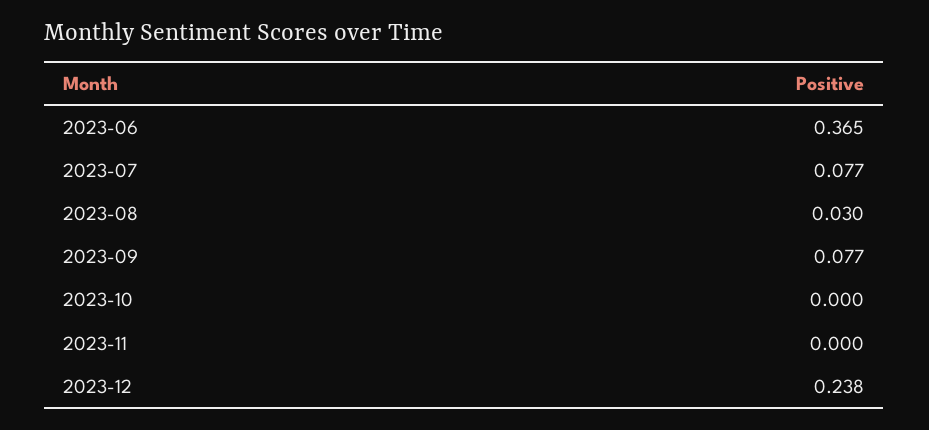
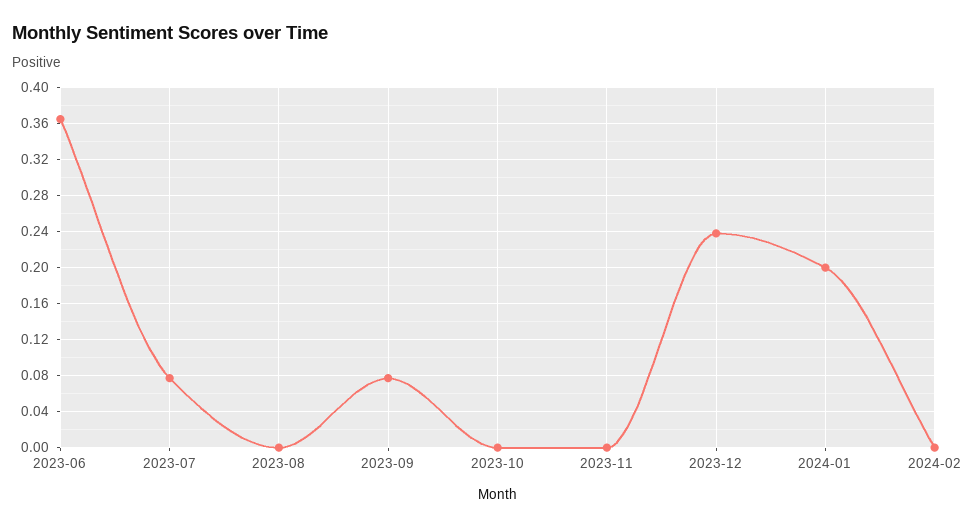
2023-08: 0.03 -> 0
2024-01: none -> 0.2
2024-02: none -> 0

